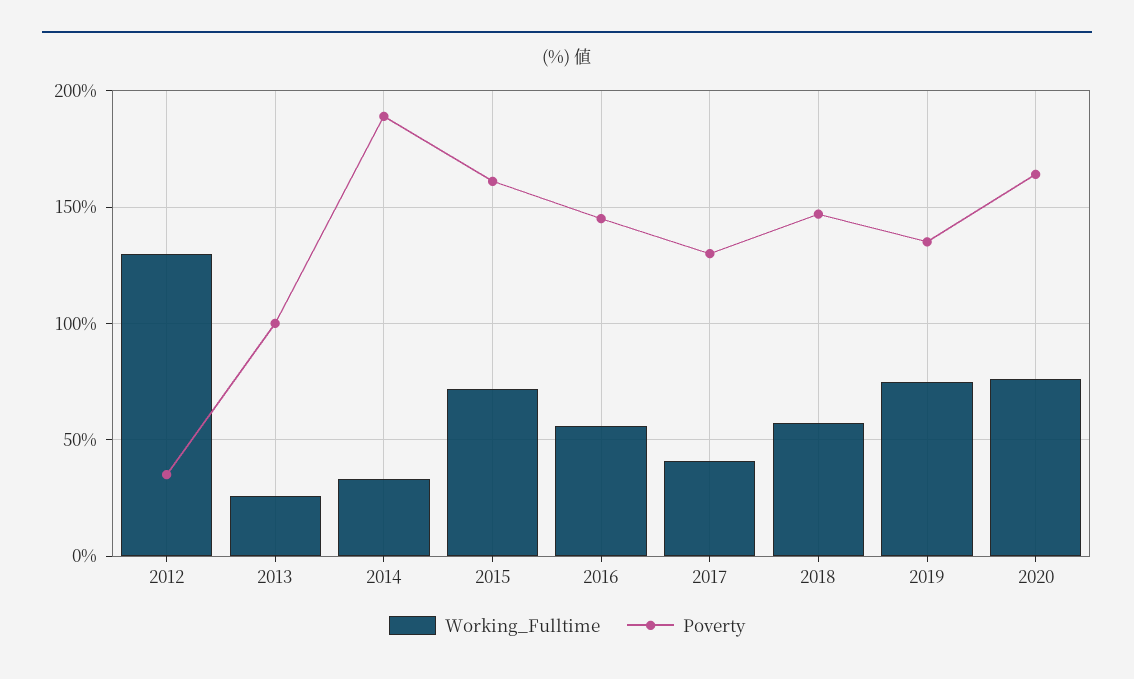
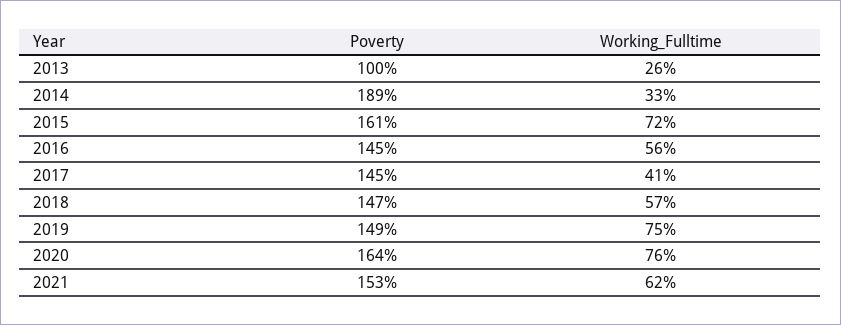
Working_Fulltime, 2012: 130 -> none
Poverty, 2012: 35 -> none
Poverty, 2017: 130 -> 145
Poverty, 2019: 135 -> 149
Poverty, 2021: none -> 153
Working_Fulltime, 2021: none -> 62

